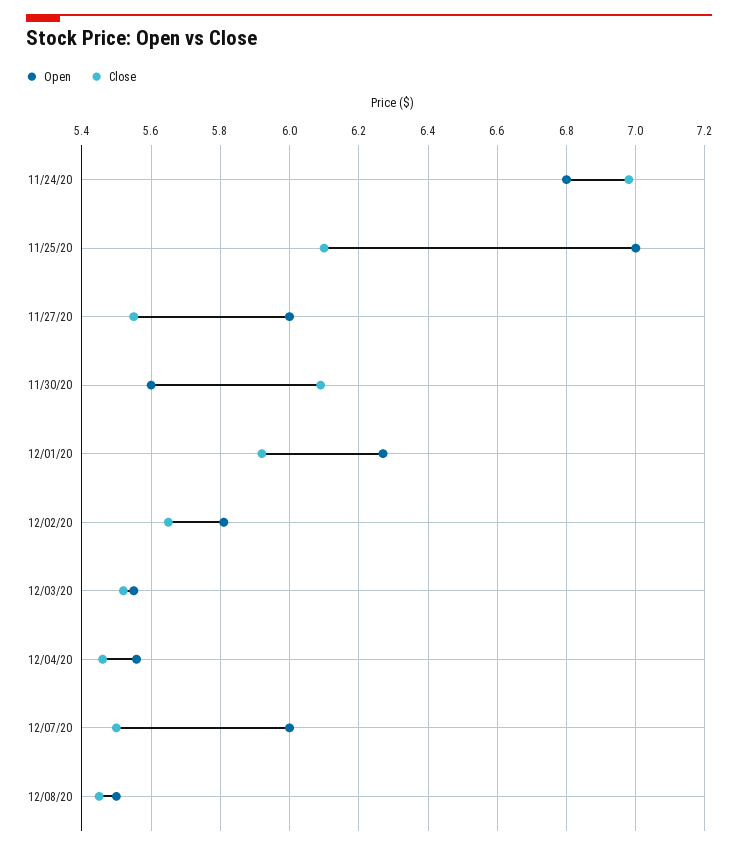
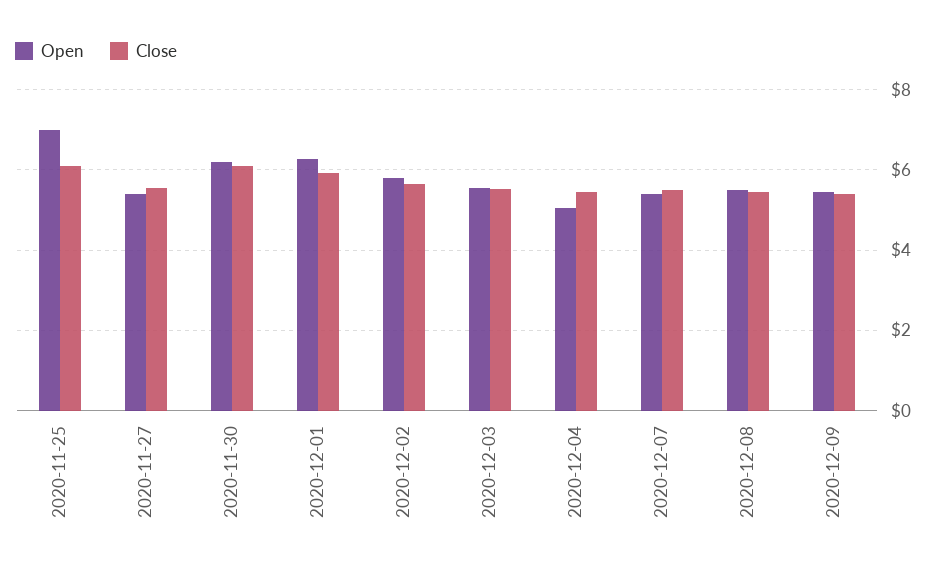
Open, 11/24/20: 6.8 -> none
Close, 11/24/20: 6.98 -> none
Open, 11/27/20: 6 -> 5.4
Open, 11/30/20: 5.6 -> 6.2
Open, 12/04/20: 5.56 -> 5
Open, 12/07/20: 6 -> 5.4
Open, 2020-12-09: none -> 5.4
Close, 2020-12-09: none -> 5.4

